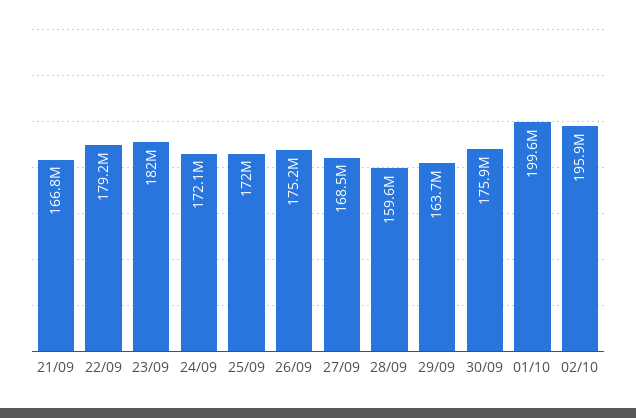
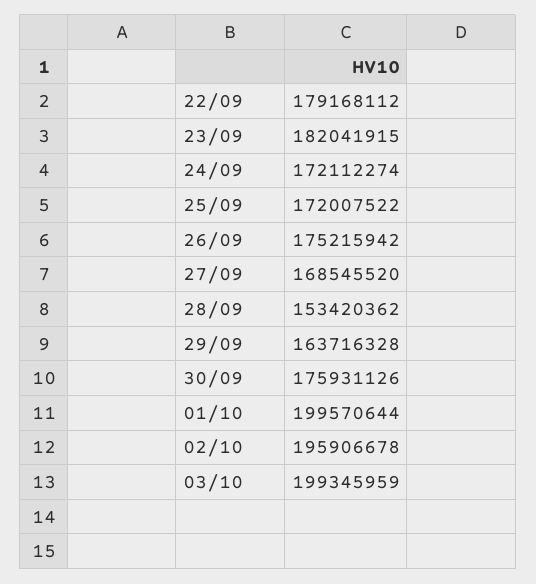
21/09: 166800000 -> none
28/09: 159600000 -> 153420362
03/10: none -> 199345959

